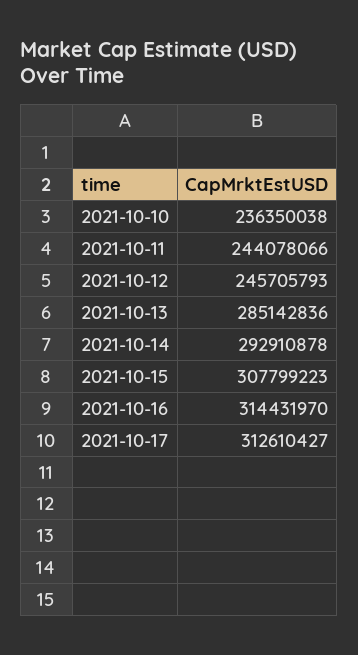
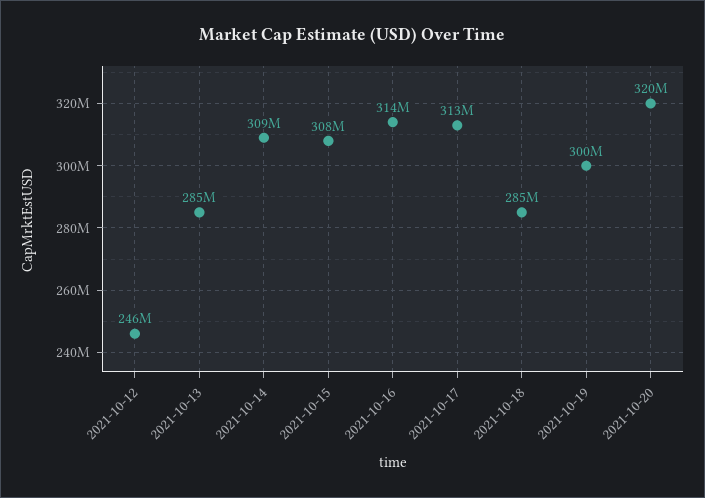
2021-10-10: 236350038 -> none
2021-10-11: 244078066 -> none
2021-10-14: 292910878 -> 309000000
2021-10-18: none -> 285000000
2021-10-19: none -> 300000000
2021-10-20: none -> 320000000

